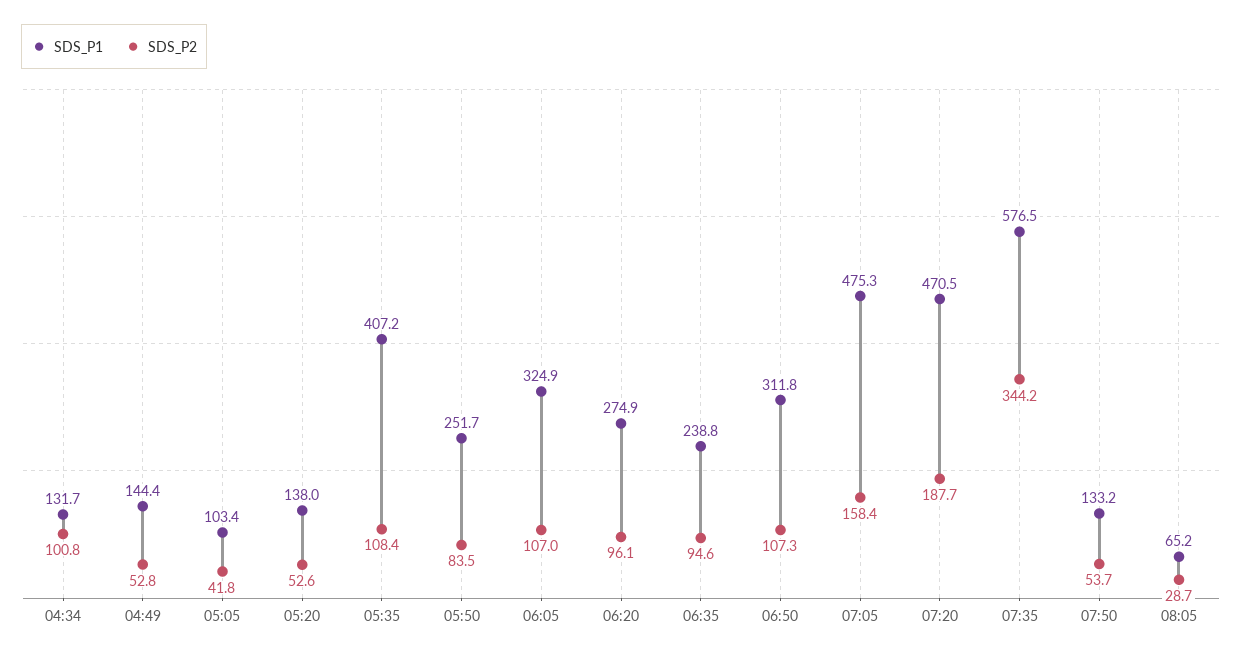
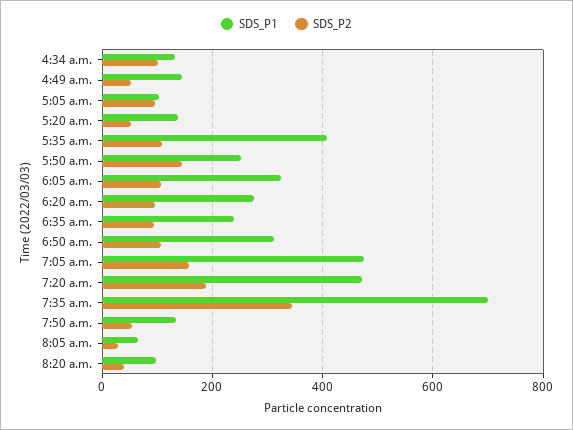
SDS_P2, 05:05: 41.8 -> 100
SDS_P2, 05:50: 83.5 -> 140
SDS_P1, 07:35: 576.5 -> 700
SDS_P1, 8:20 a.m.: none -> 100
SDS_P2, 8:20 a.m.: none -> 40

